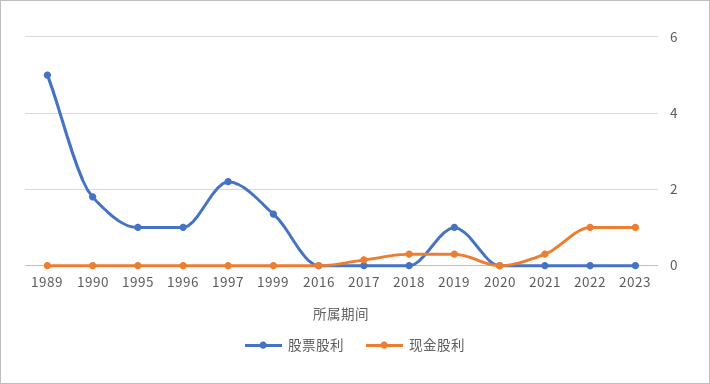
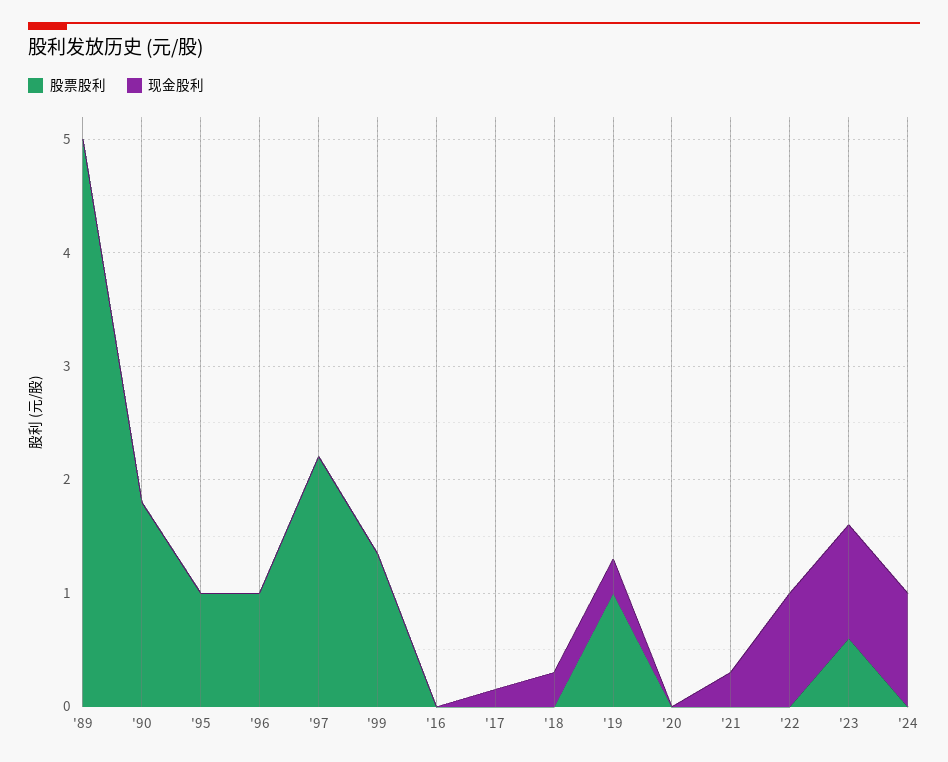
股票股利, 2023: 0 -> 0.6
股票股利, '24: none -> 0
现金股利, '24: none -> 1

